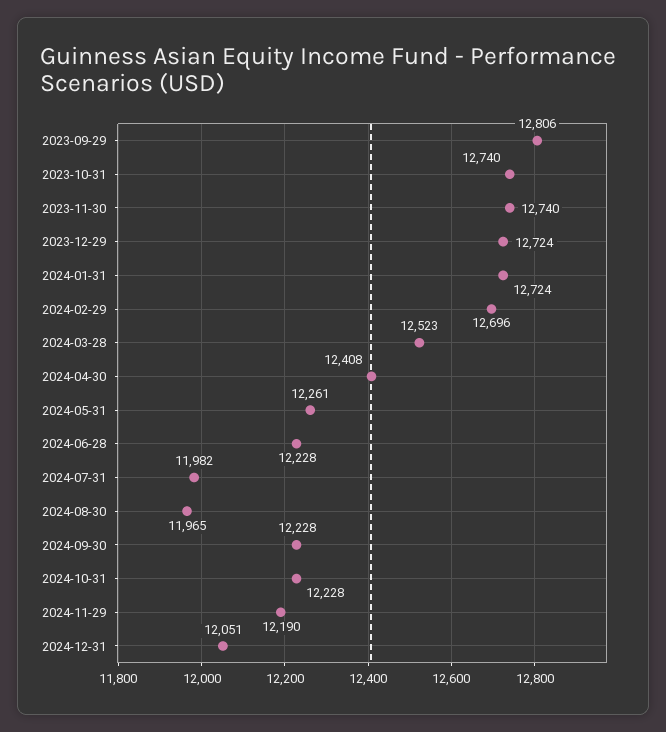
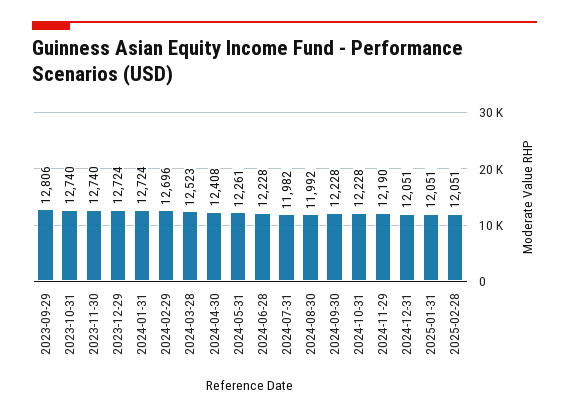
2024-08-30: 11965 -> 11992
2025-01-31: none -> 12051
2025-02-28: none -> 12051

